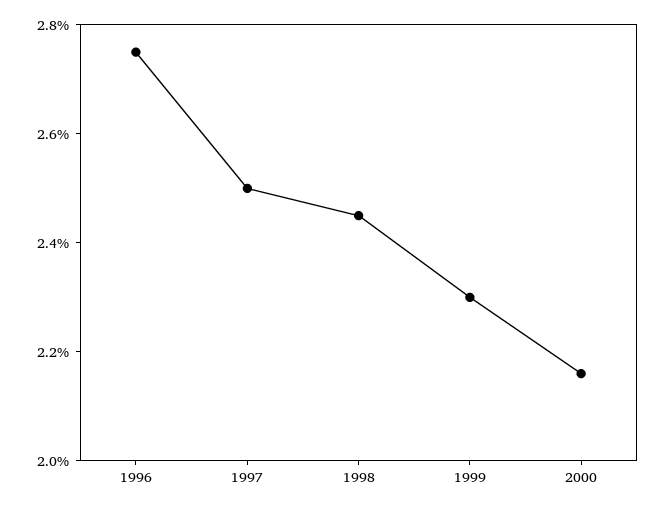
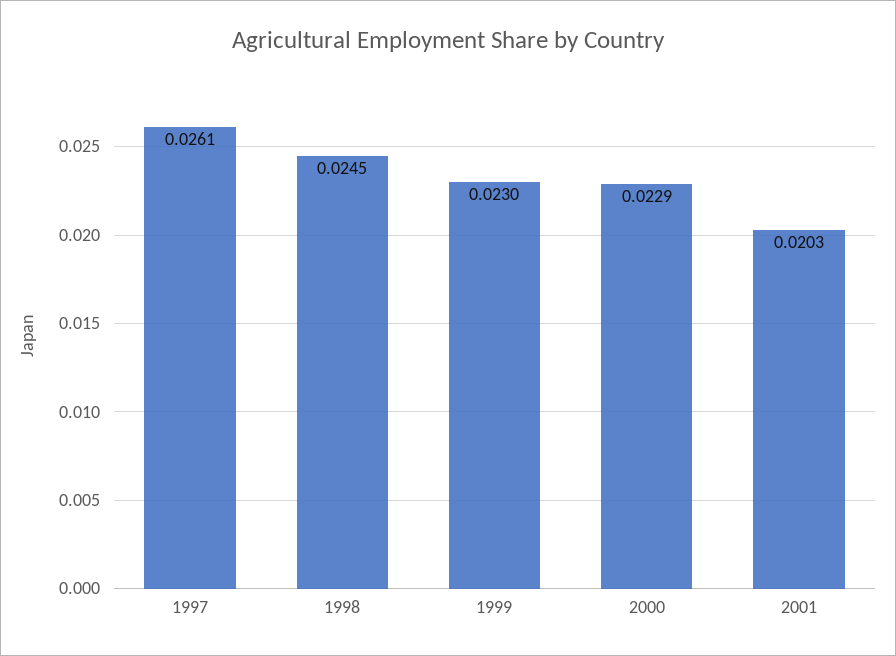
1996: 0.0275 -> none
1997: 0.025 -> 0.0261
2000: 0.0215 -> 0.0229
2001: none -> 0.0203

